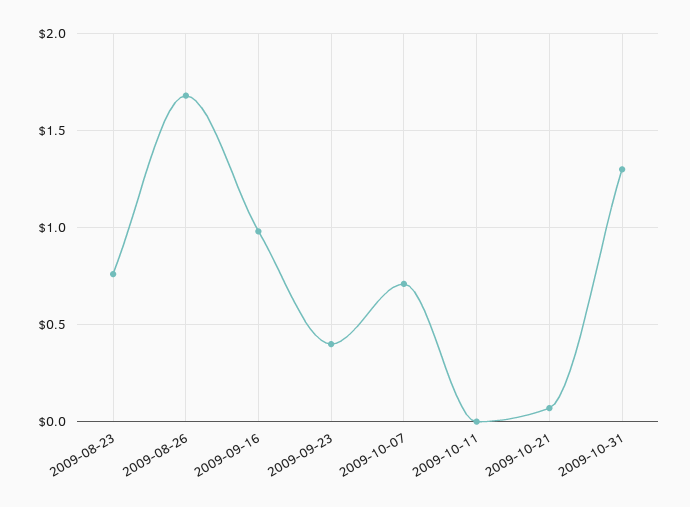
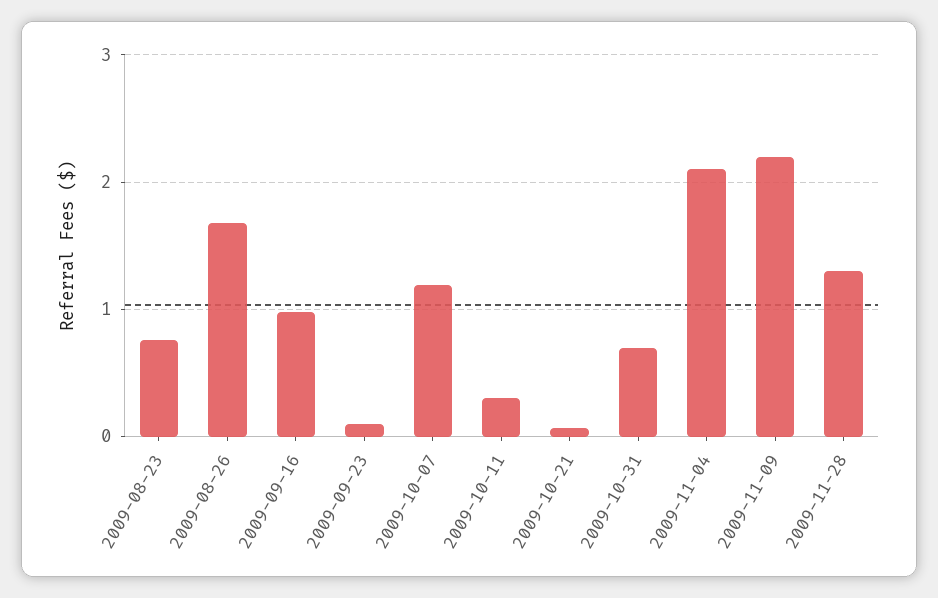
2009-09-23: 0.4 -> 0.1
2009-10-07: 0.7 -> 1.2
2009-10-11: 0 -> 0.3
2009-10-31: 1.3 -> 0.7
2009-11-04: none -> 2.1
2009-11-09: none -> 2.2
2009-11-28: none -> 1.3

